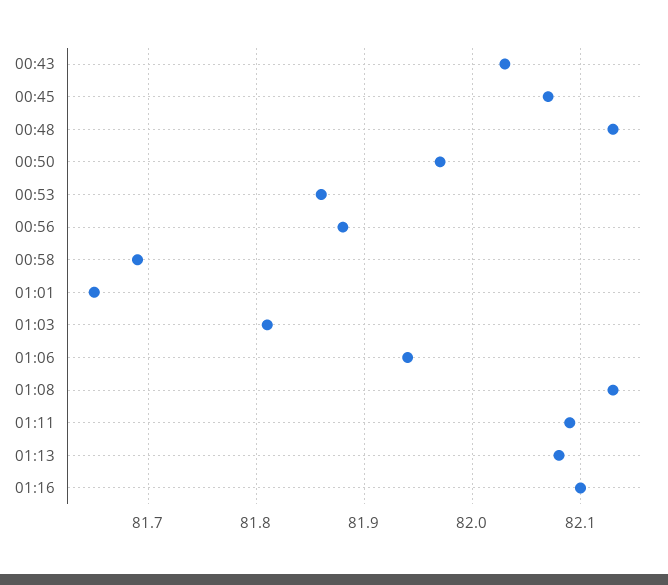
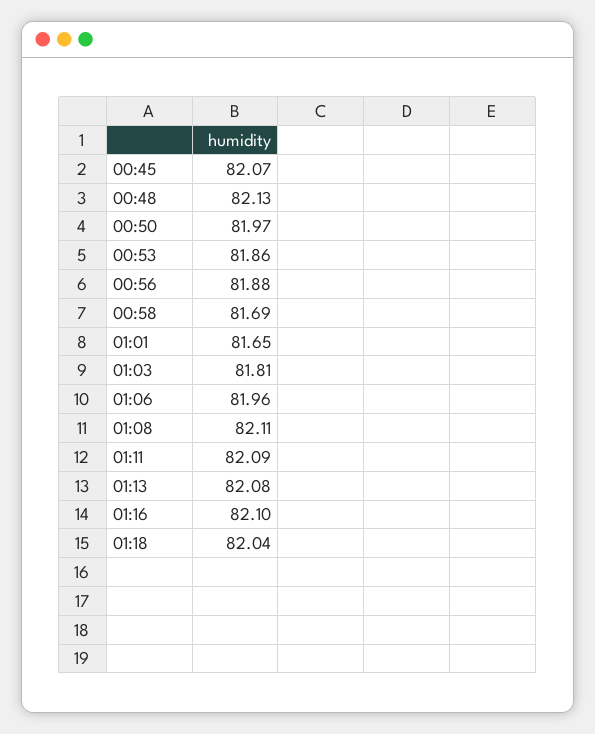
00:43: 82.03 -> none
01:06: 81.94 -> 81.96
01:08: 82.13 -> 82.11
01:18: none -> 82.04

